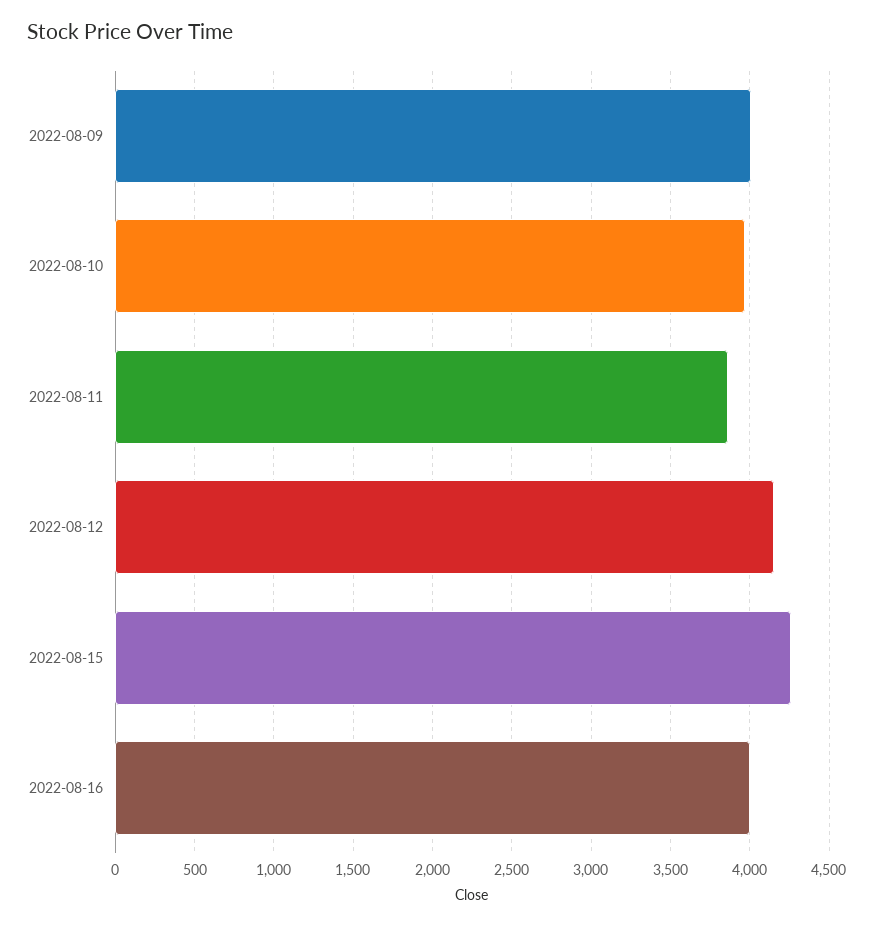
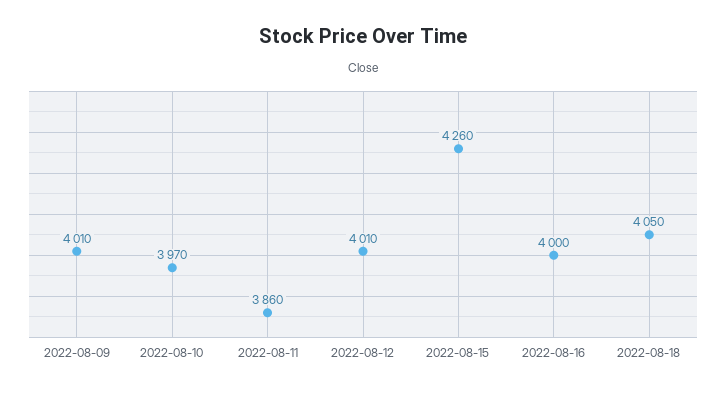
2022-08-12: 4150 -> 4010
2022-08-18: none -> 4050

